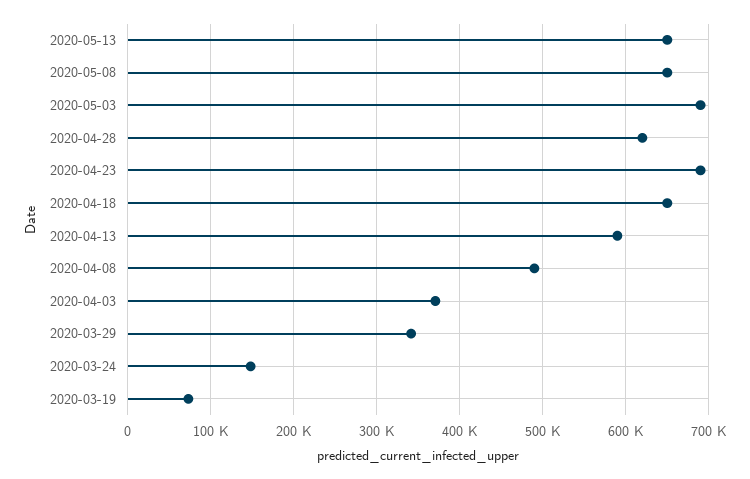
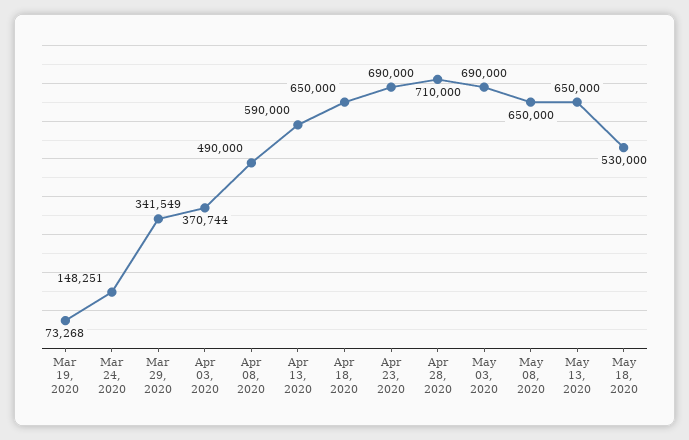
2020-04-28: 620000 -> 710000
May 18, 2020: none -> 530000

